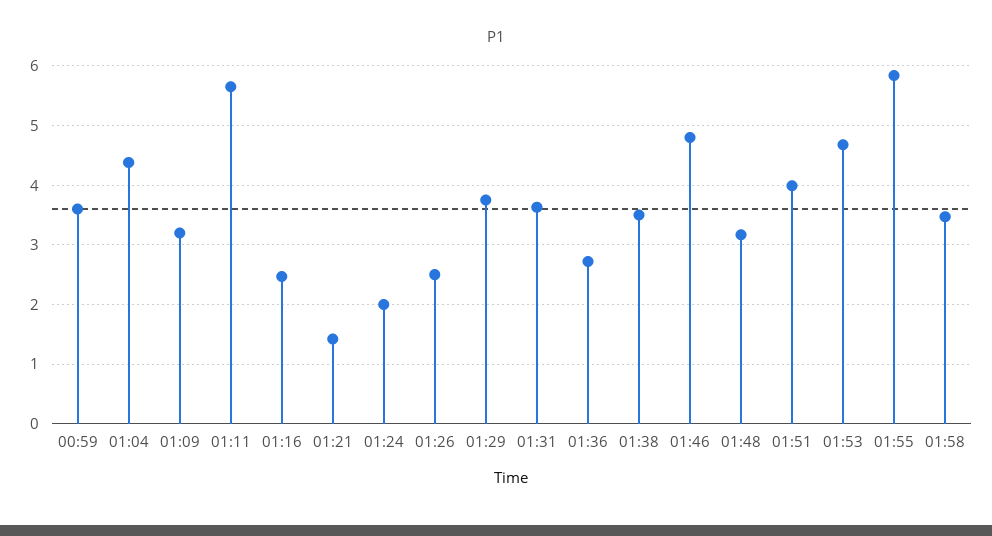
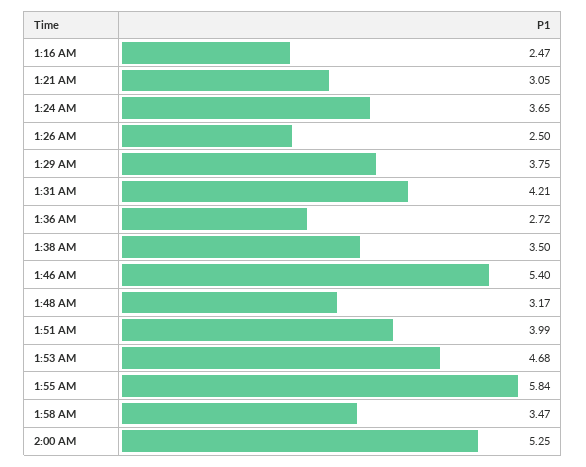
00:59: 3.6 -> none
01:04: 4.4 -> none
01:09: 3.2 -> none
01:11: 5.6 -> none
01:21: 1.4 -> 3.05
01:24: 2 -> 3.65
01:31: 3.6 -> 4.21
01:46: 4.8 -> 5.4
2:00 AM: none -> 5.25

